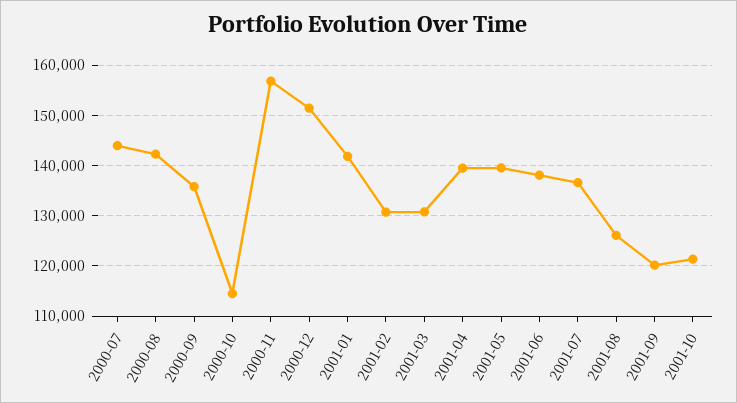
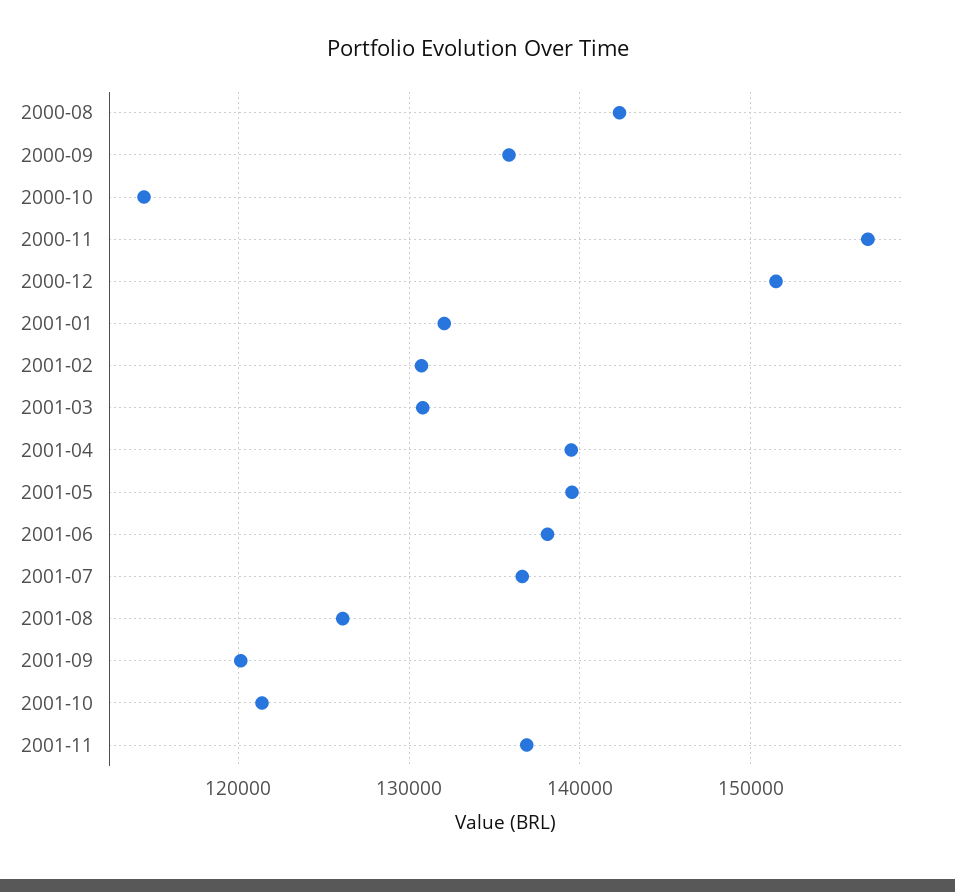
2000-07: 144000 -> none
2001-01: 142000 -> 132000
2001-11: none -> 137000

